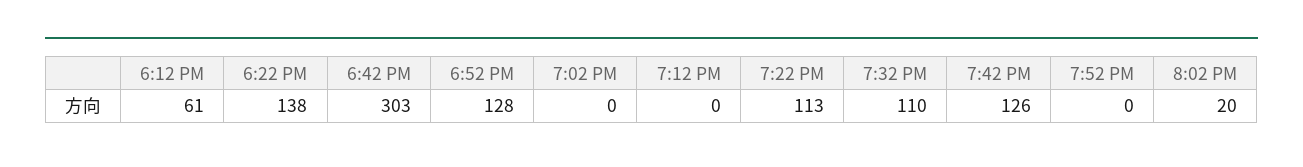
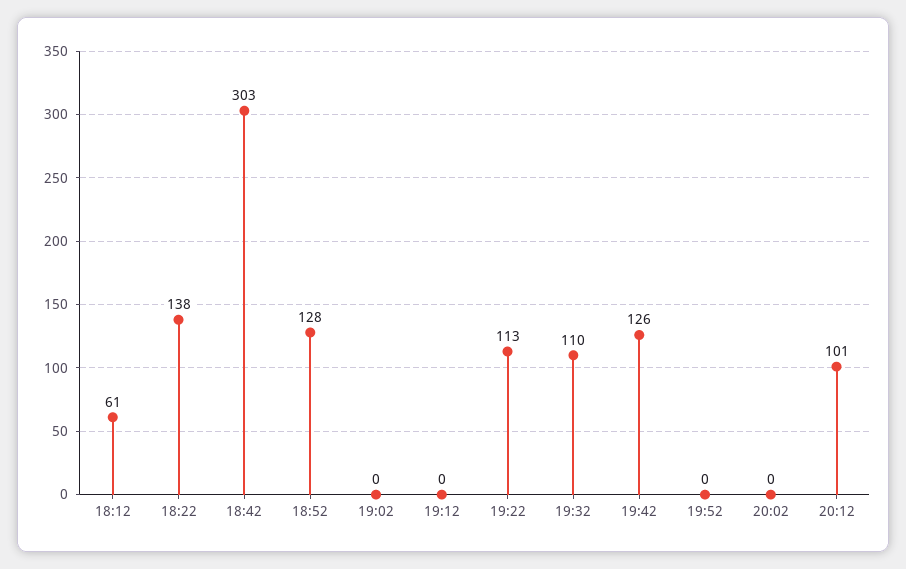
8:02 PM: 20 -> 0
20:12: none -> 101

